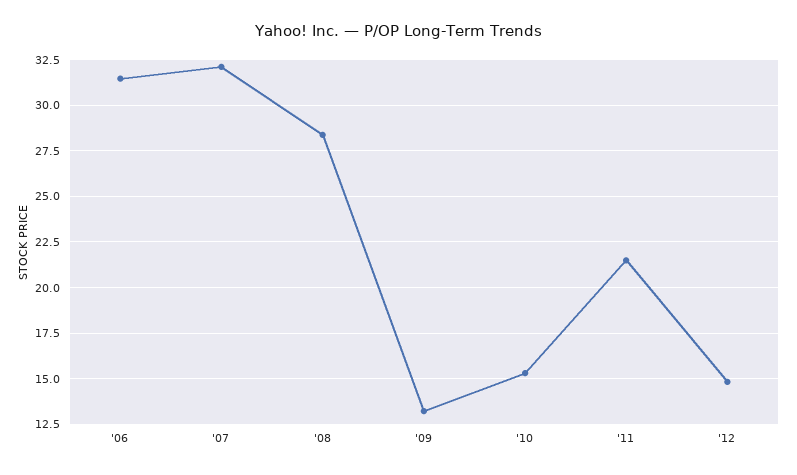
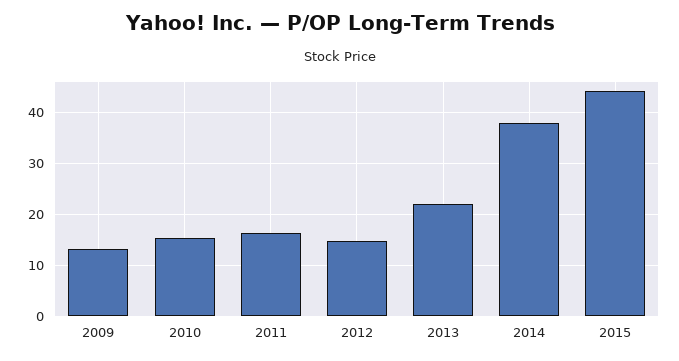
'06: 31.5 -> none
'07: 32 -> none
'08: 28.5 -> none
'11: 21.5 -> 16
2013: none -> 22
2014: none -> 38
2015: none -> 44

